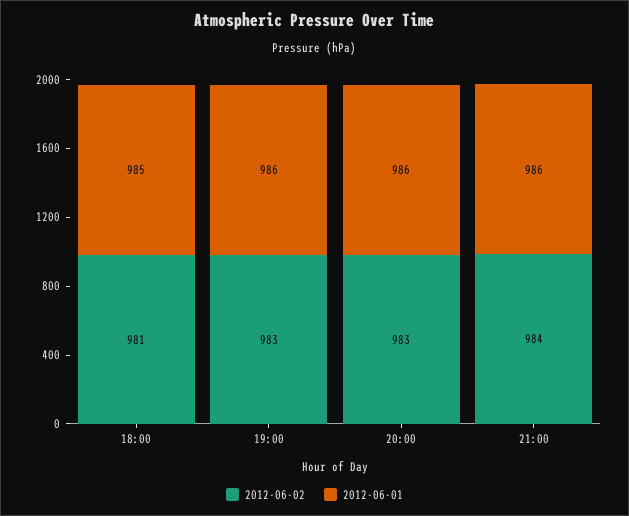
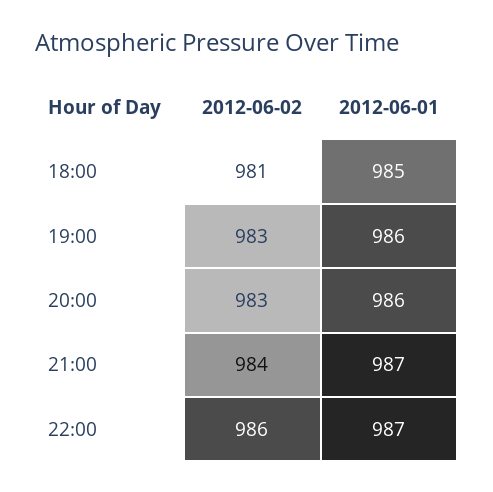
2012-06-01, 21:00: 986 -> 987
2012-06-02, 22:00: none -> 986
2012-06-01, 22:00: none -> 987

